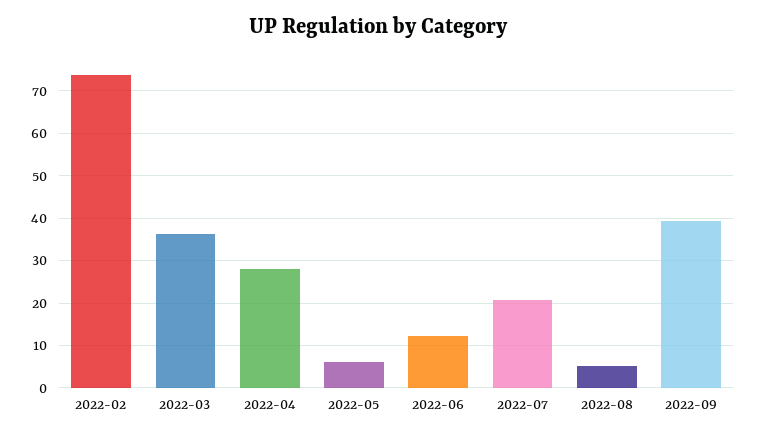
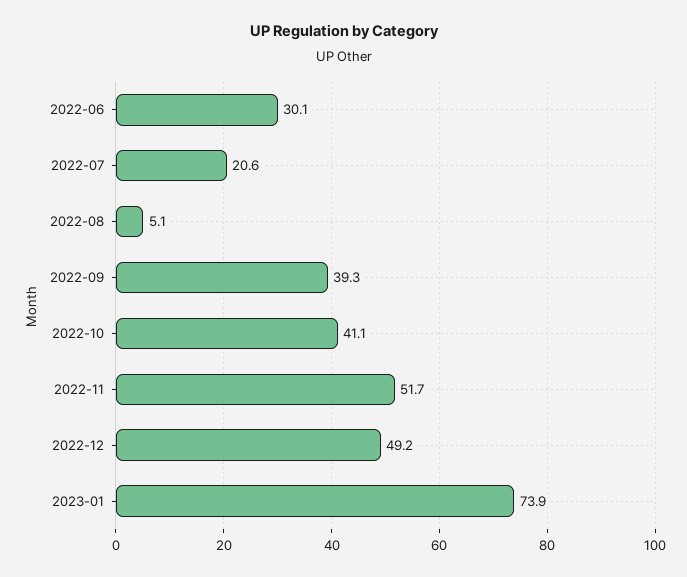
2022-02: 74 -> none
2022-03: 36 -> none
2022-04: 28 -> none
2022-05: 6 -> none
2022-06: 12 -> 30.1
2022-10: none -> 41.1
2022-11: none -> 51.7
2022-12: none -> 49.2
2023-01: none -> 73.9

